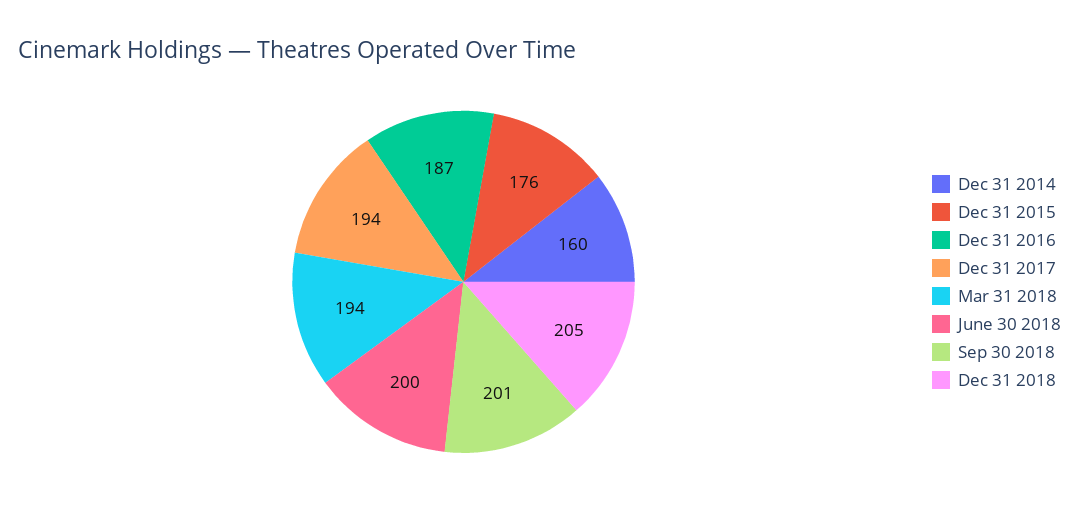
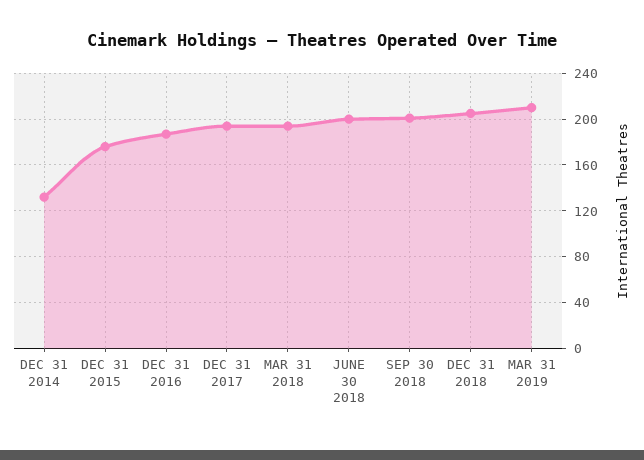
Dec 31 2014: 160 -> 130
MAR 31 2019: none -> 210

